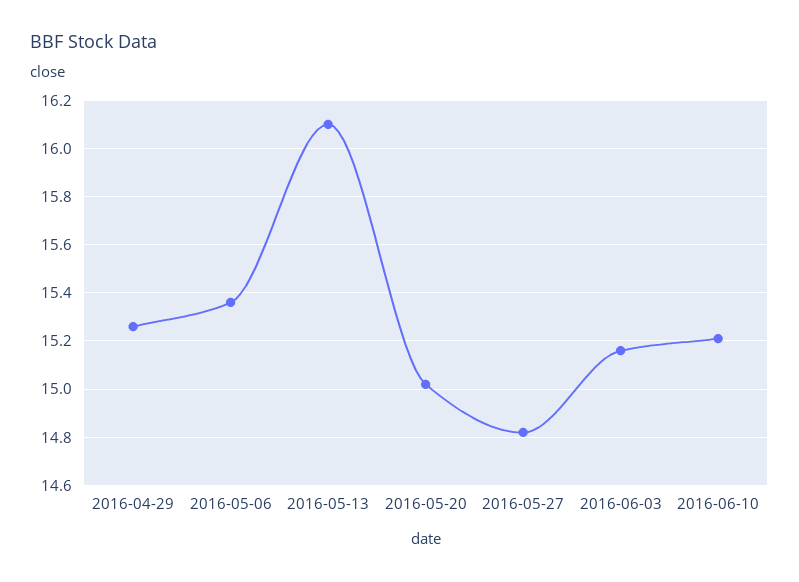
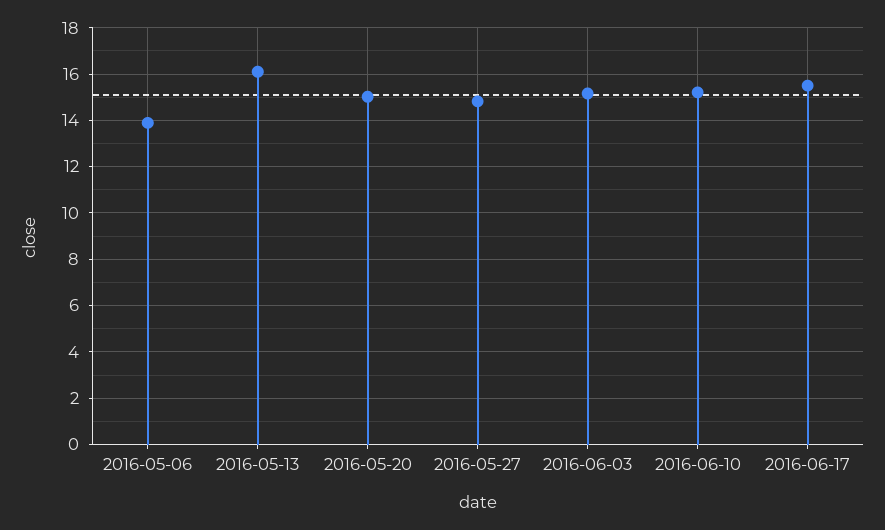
2016-04-29: 15.25 -> none
2016-05-06: 15.35 -> 14
2016-06-17: none -> 15.5

